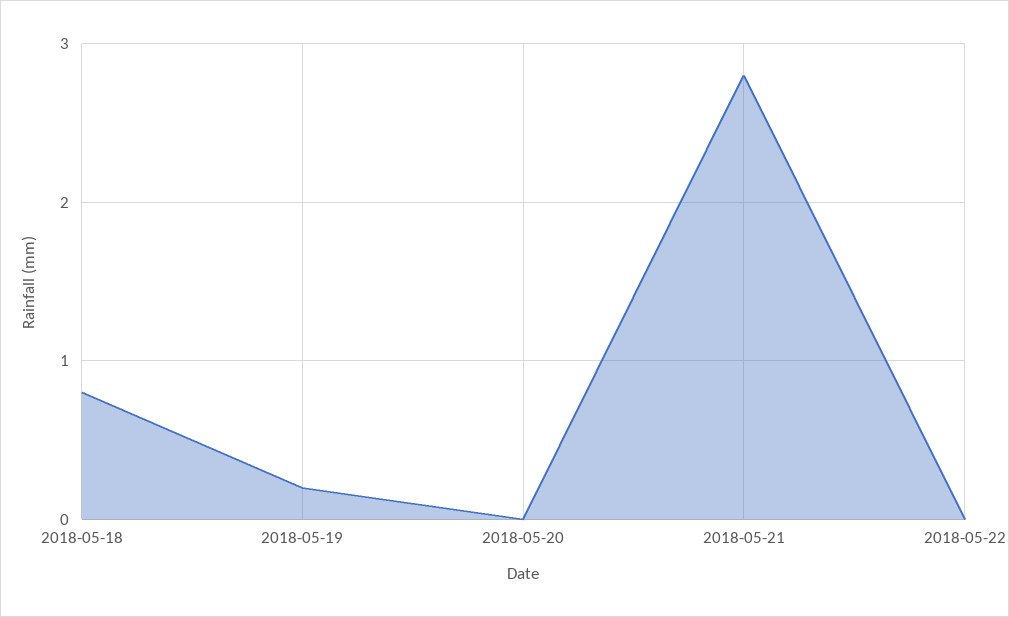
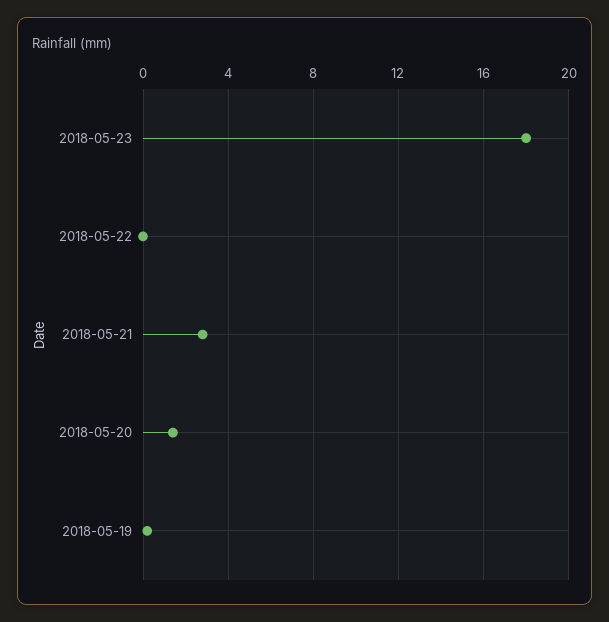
2018-05-18: 0.8 -> none
2018-05-20: 0 -> 1.5
2018-05-23: none -> 18

